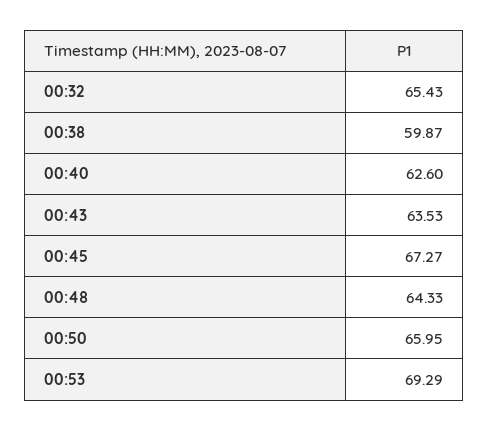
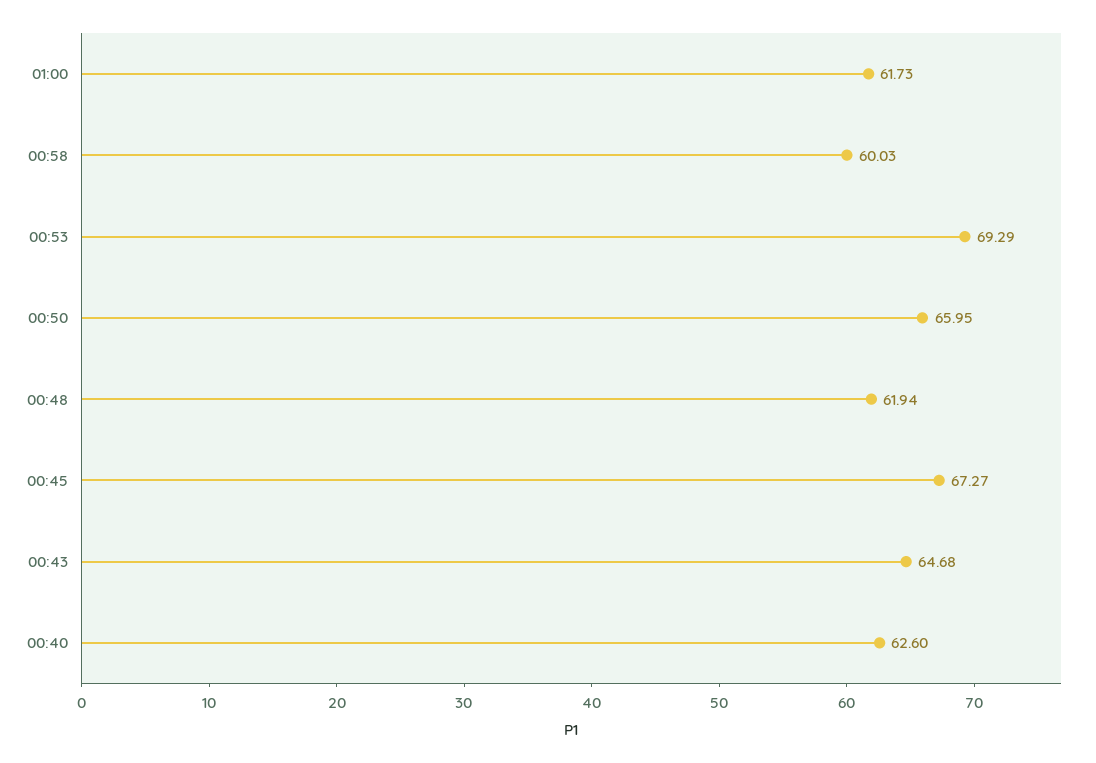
00:32: 65.43 -> none
00:38: 59.87 -> none
00:43: 63.53 -> 64.68
00:48: 64.33 -> 61.94
01:00: none -> 61.73
00:58: none -> 60.03

